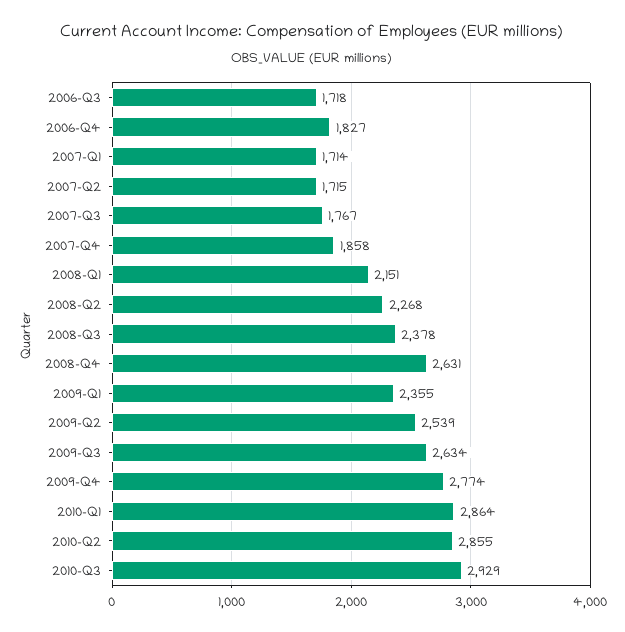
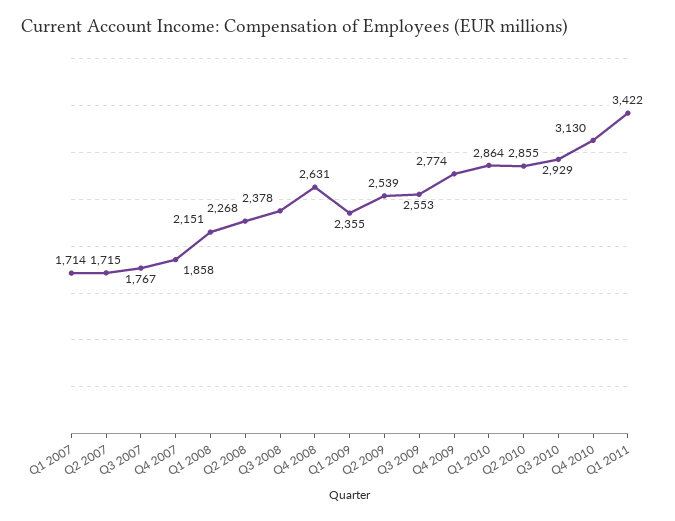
2006-Q3: 1718 -> none
2006-Q4: 1827 -> none
2009-Q3: 2634 -> 2553
Q4 2010: none -> 3130
Q1 2011: none -> 3422

